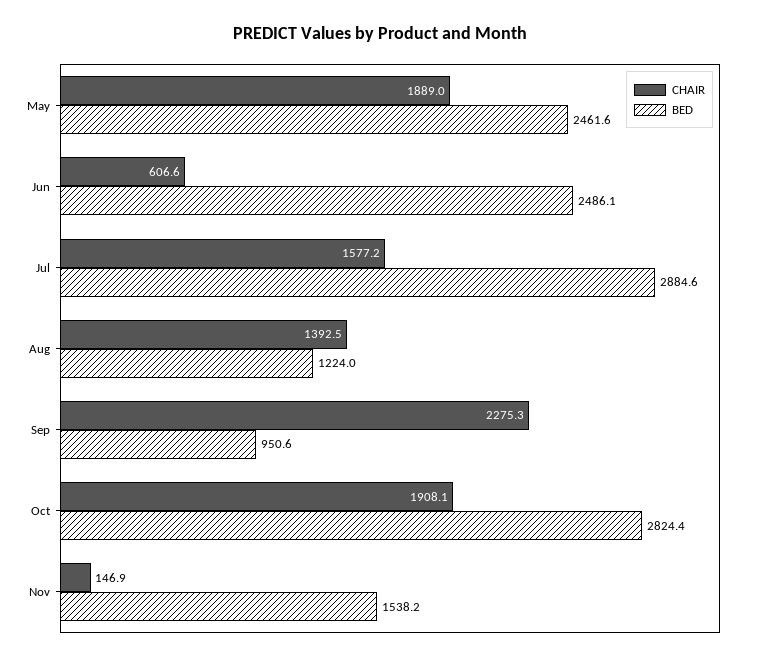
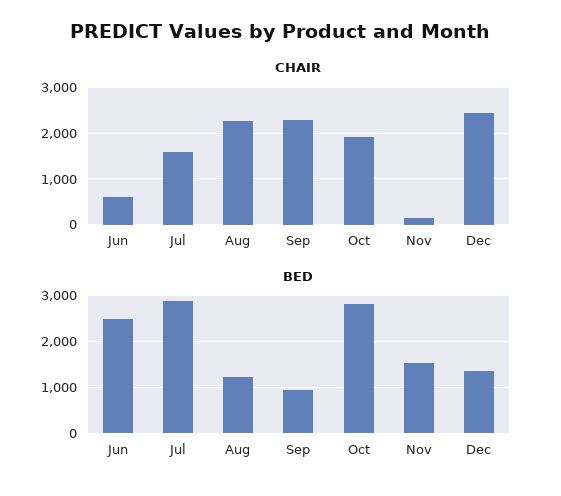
CHAIR, May: 1889 -> none
BED, May: 2461.6 -> none
CHAIR, Aug: 1392.5 -> 2200
CHAIR, Dec: none -> 2400
BED, Dec: none -> 1400

